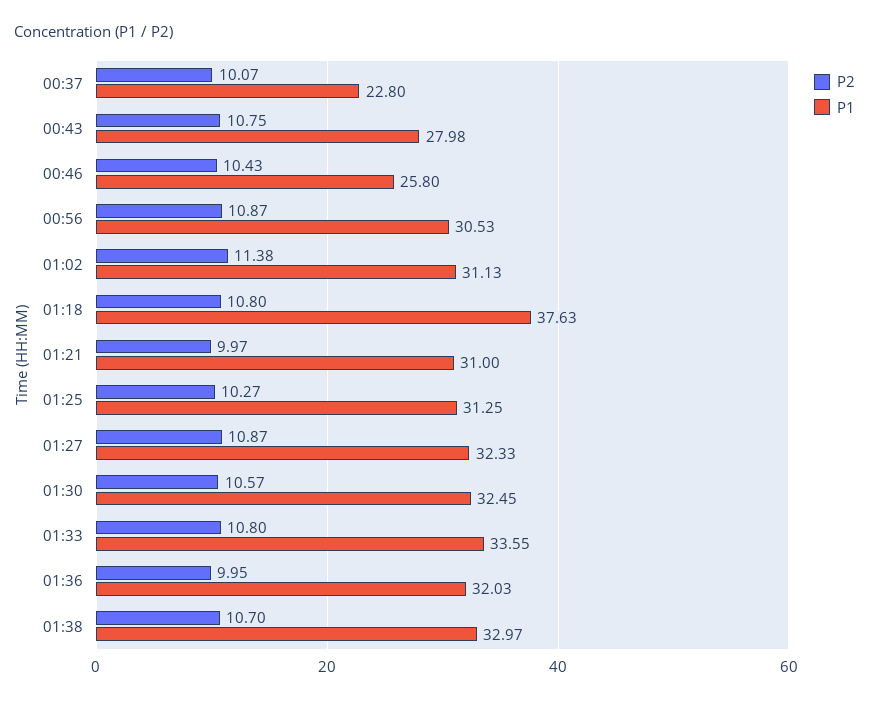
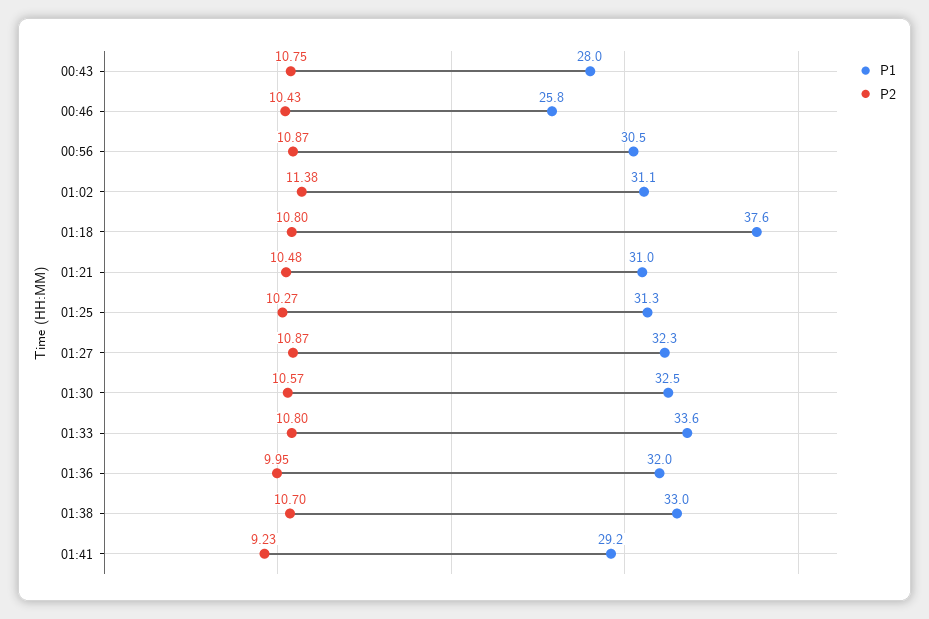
P2, 00:37: 10.07 -> none
P1, 00:37: 22.8 -> none
P2, 01:21: 9.97 -> 10.48
P1, 01:41: none -> 29.2
P2, 01:41: none -> 9.23

